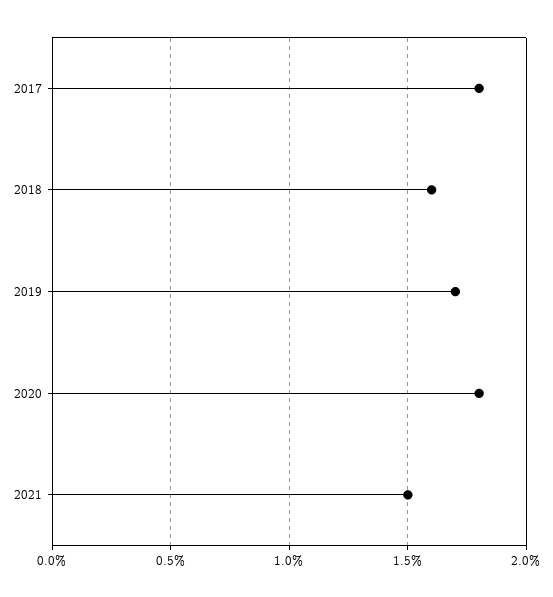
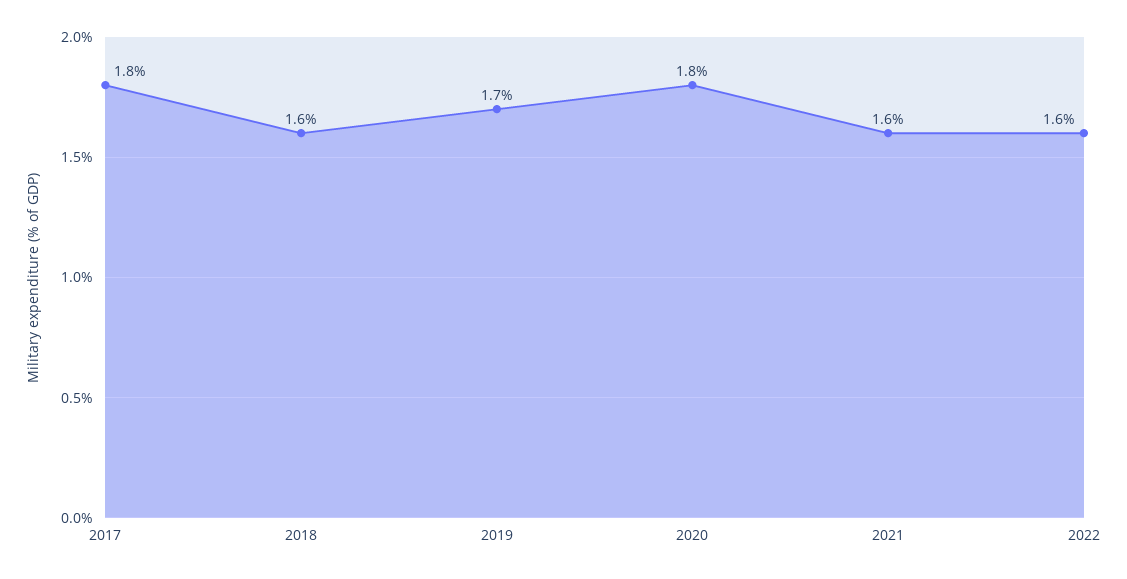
2021: 1.5 -> 1.6
2022: none -> 1.6

